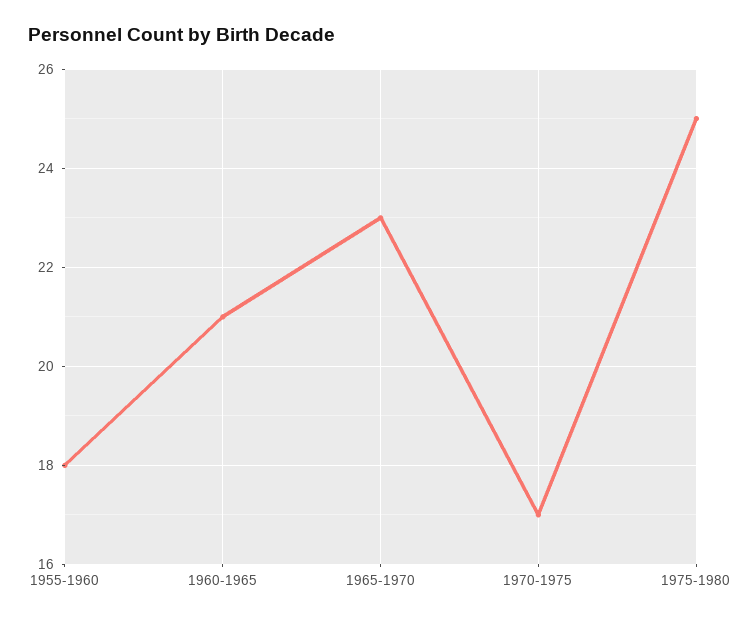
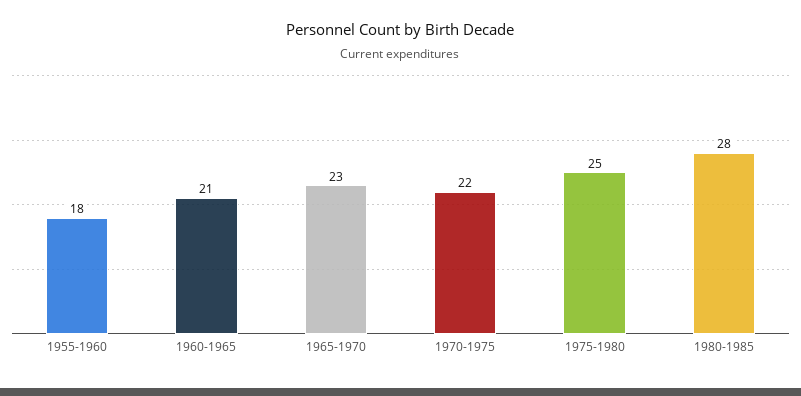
1970-1975: 17 -> 22
1980-1985: none -> 28

